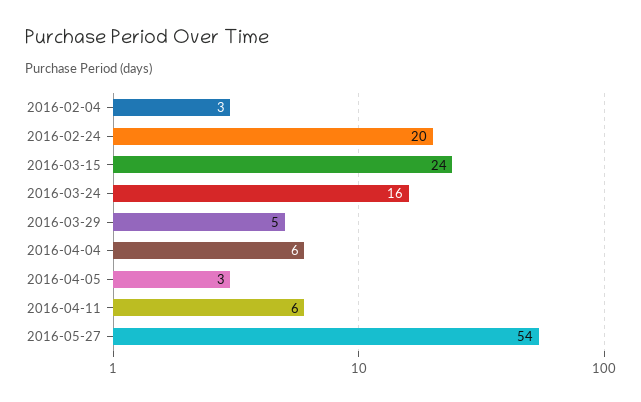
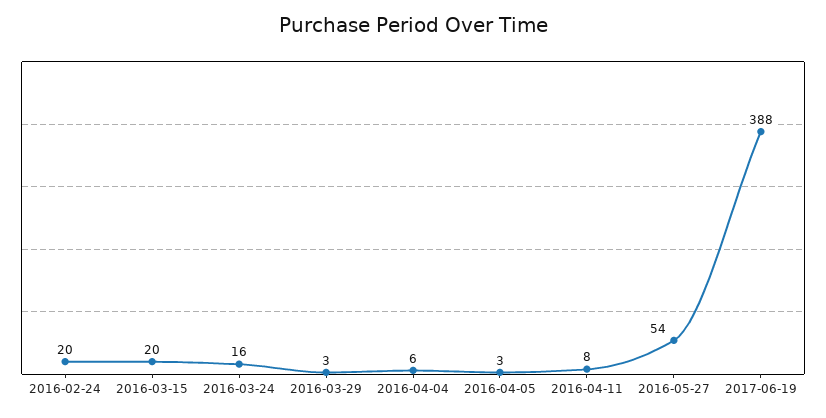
2016-02-04: 3 -> none
2016-03-15: 24 -> 20
2016-03-29: 5 -> 3
2016-04-11: 6 -> 8
2017-06-19: none -> 388

